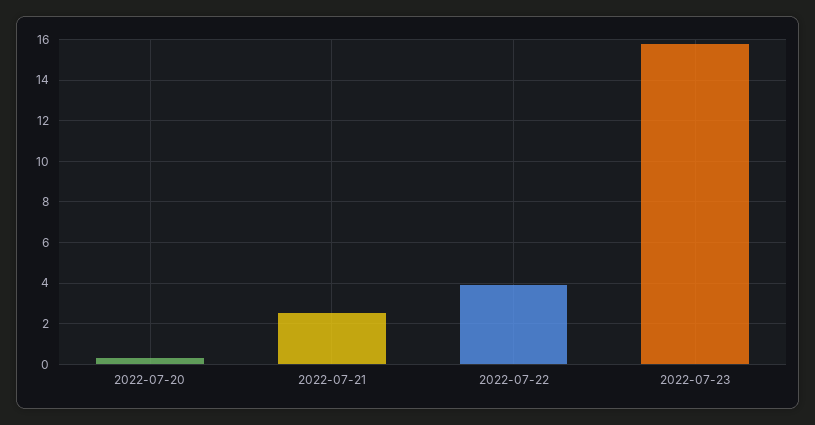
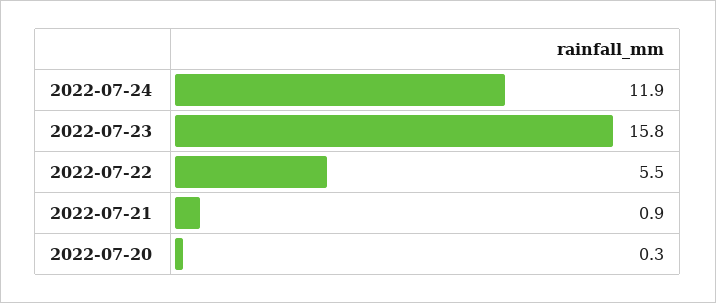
2022-07-21: 2.5 -> 0.9
2022-07-22: 4 -> 5.5
2022-07-24: none -> 11.9

